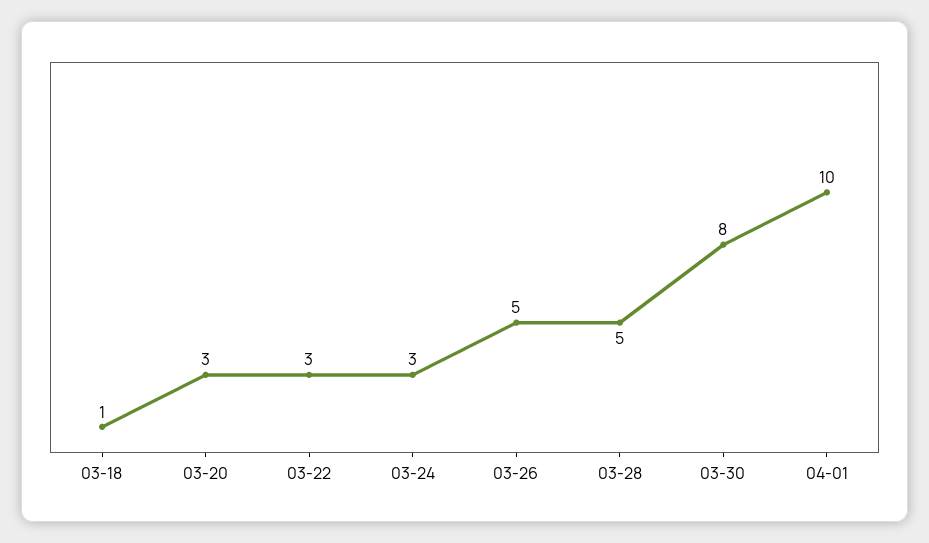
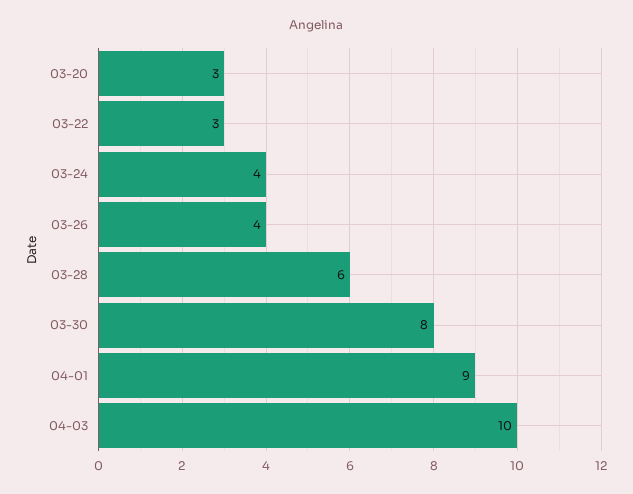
03-18: 1 -> none
03-24: 3 -> 4
03-26: 5 -> 4
03-28: 5 -> 6
04-01: 10 -> 9
04-03: none -> 10

